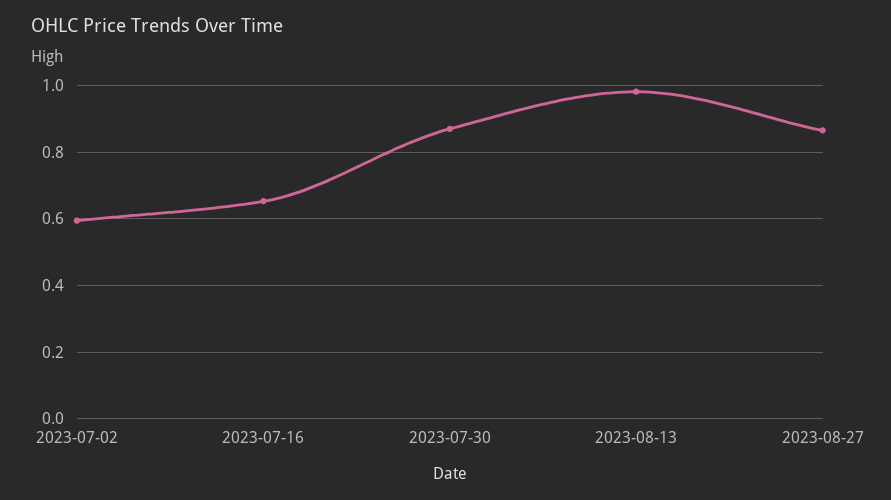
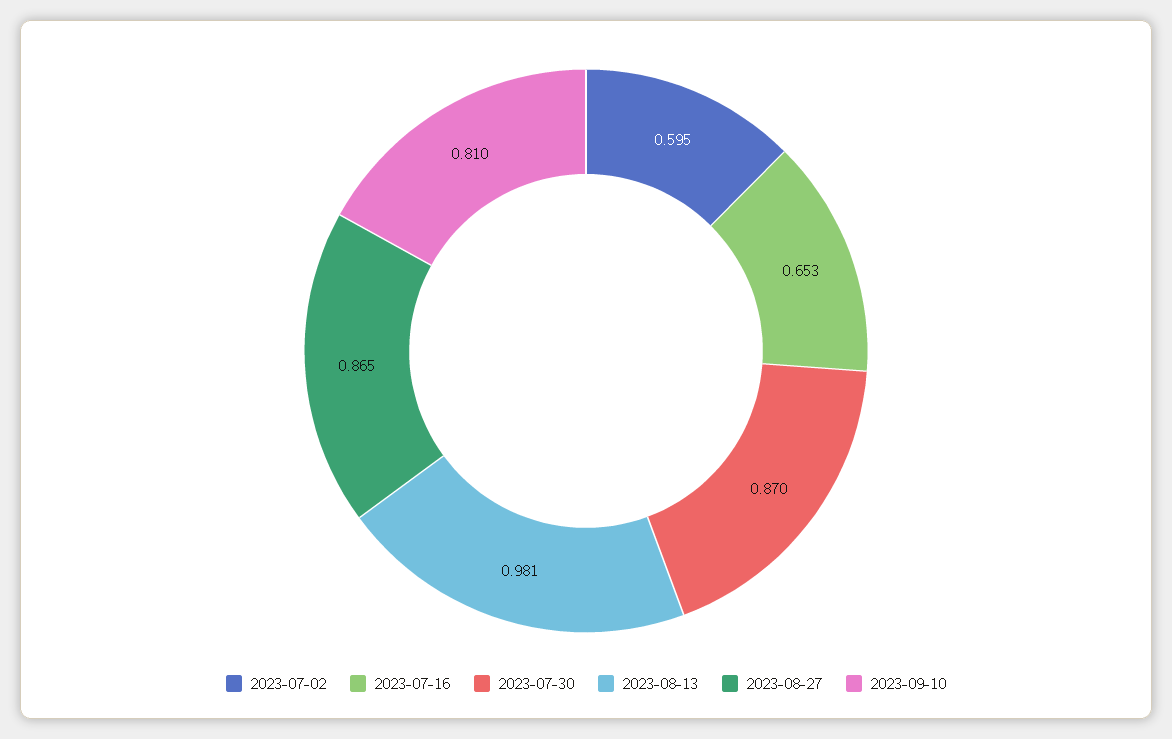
2023-09-10: none -> 0.81

